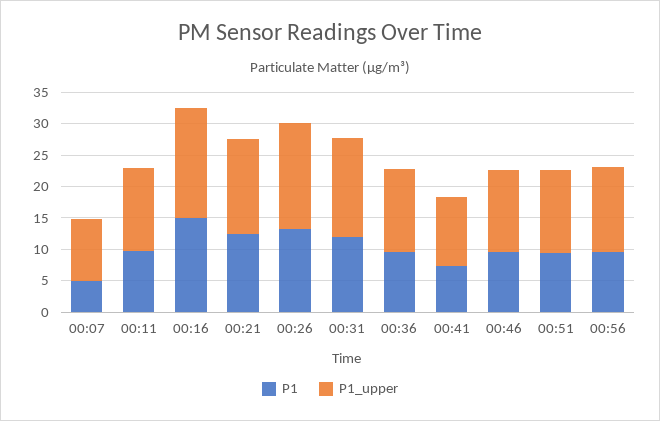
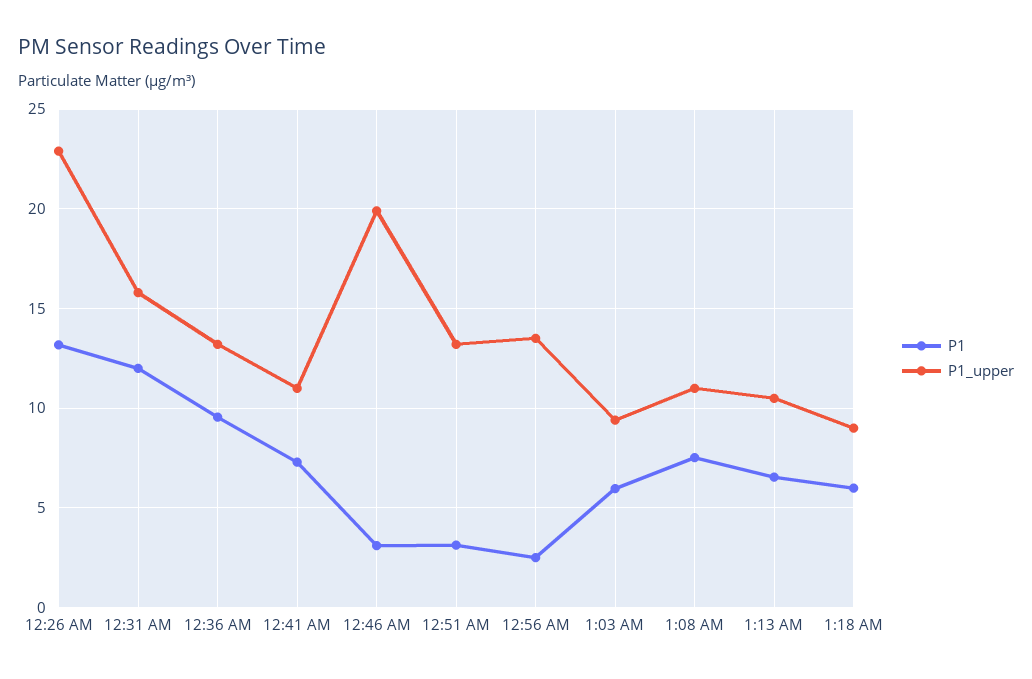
P1, 00:07: 5 -> none
P1_upper, 00:07: 10 -> none
P1, 00:11: 10 -> none
P1_upper, 00:11: 12.5 -> none
P1, 00:16: 15 -> none
P1_upper, 00:16: 17.5 -> none
P1, 00:21: 12.5 -> none
P1_upper, 00:21: 15 -> none
P1_upper, 00:26: 17.5 -> 23
P1, 00:46: 10 -> 3
P1_upper, 00:46: 12.5 -> 20
P1, 00:51: 10 -> 3
P1, 00:56: 10 -> 2.5
P1, 1:03 AM: none -> 6
P1_upper, 1:03 AM: none -> 9.5
P1, 1:08 AM: none -> 7.5
P1_upper, 1:08 AM: none -> 11
P1, 1:13 AM: none -> 6.5
P1_upper, 1:13 AM: none -> 10.5
P1, 1:18 AM: none -> 6
P1_upper, 1:18 AM: none -> 9

